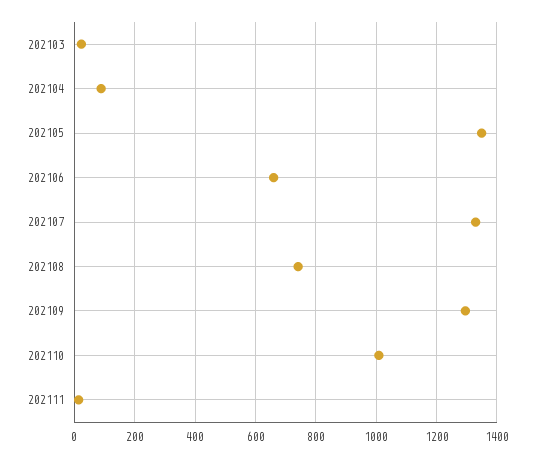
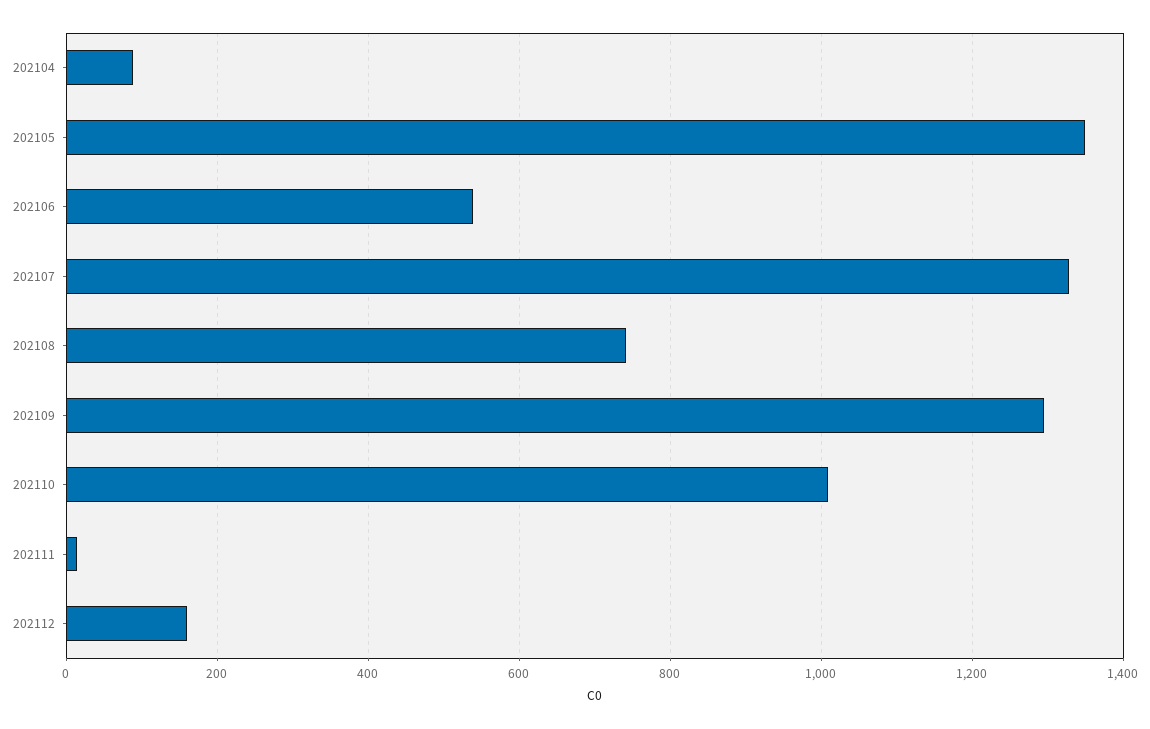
202103: 20 -> none
202106: 660 -> 540
202112: none -> 160

